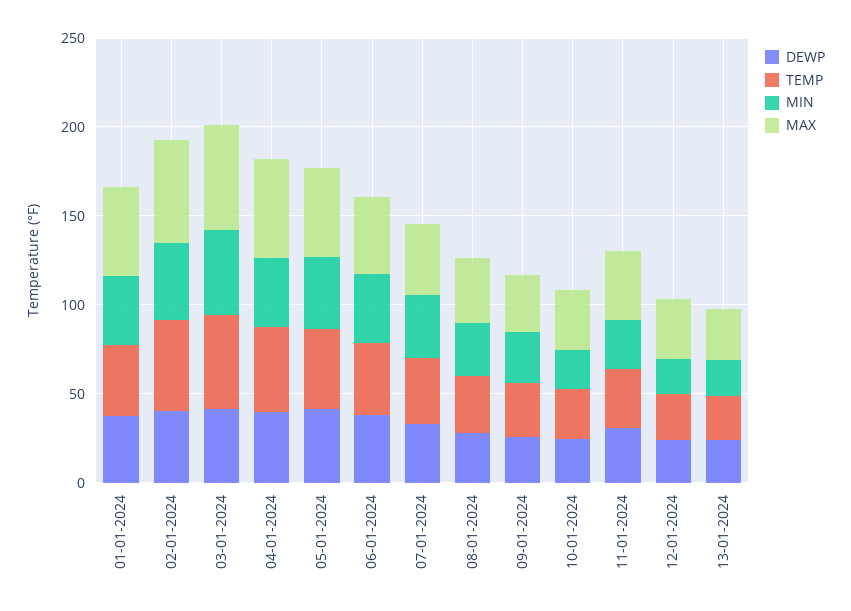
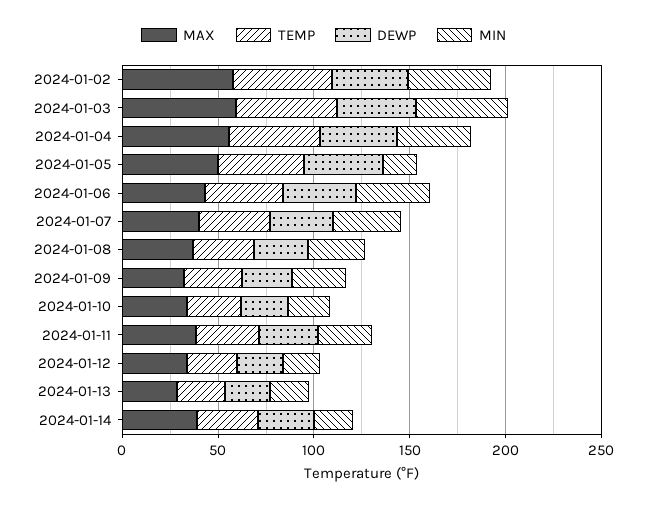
DEWP, 01-01-2024: 40 -> none
TEMP, 01-01-2024: 40 -> none
MIN, 01-01-2024: 40 -> none
MAX, 01-01-2024: 50 -> none
MIN, 05-01-2024: 40 -> 20
MAX, 2024-01-14: none -> 40
TEMP, 2024-01-14: none -> 30
DEWP, 2024-01-14: none -> 30
MIN, 2024-01-14: none -> 20

